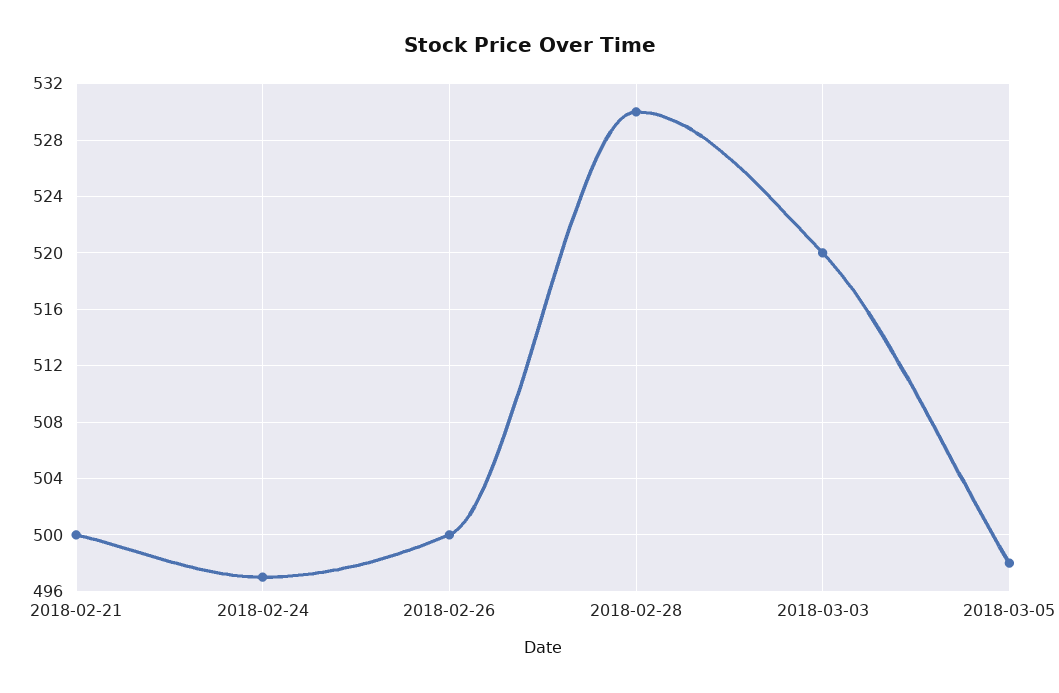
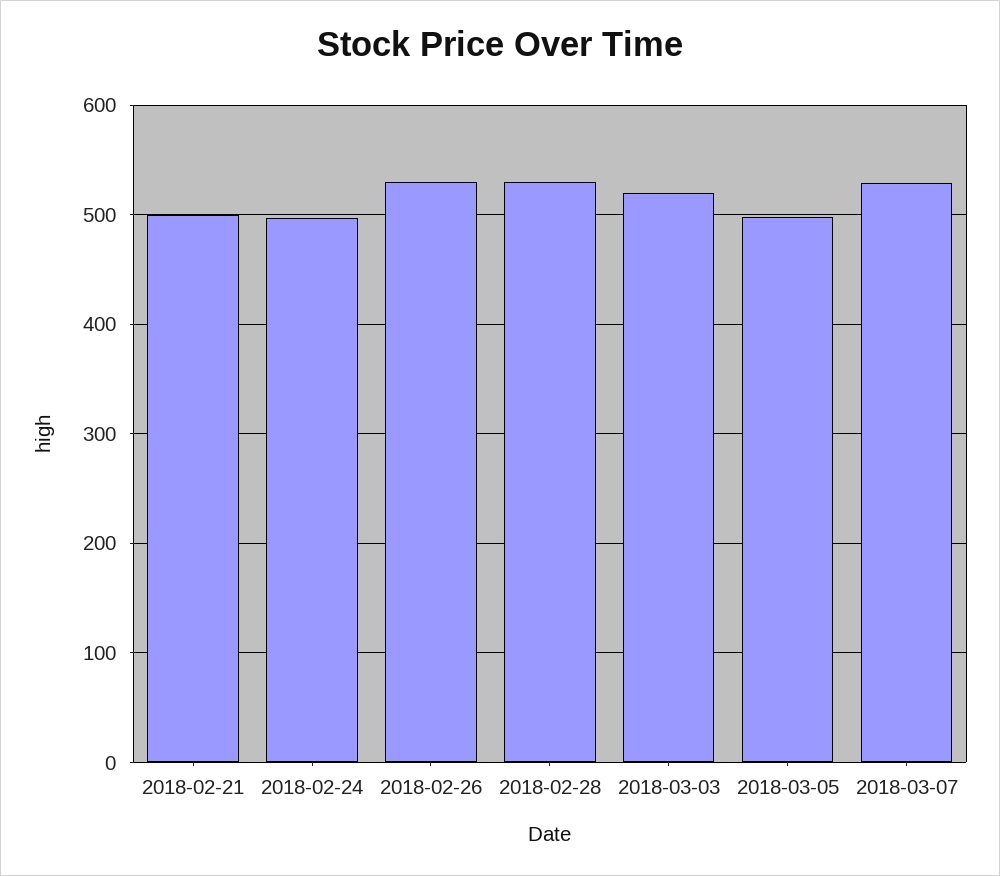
2018-02-26: 500 -> 530
2018-03-07: none -> 530

